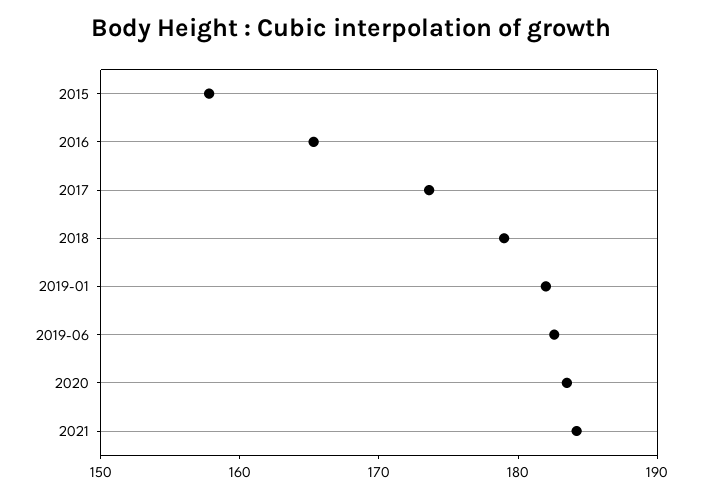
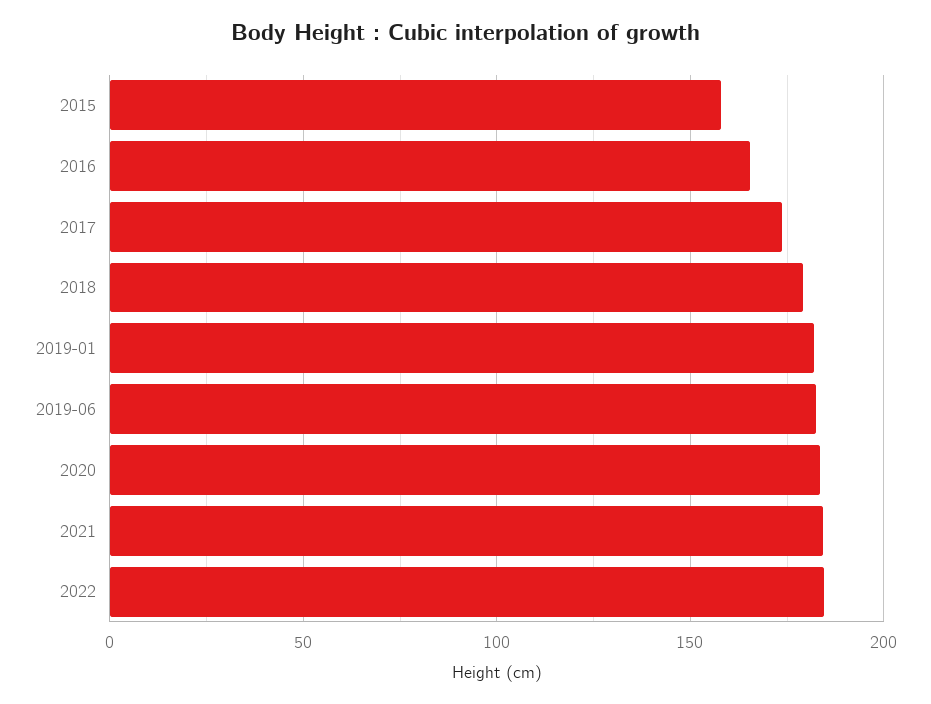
2022: none -> 185

